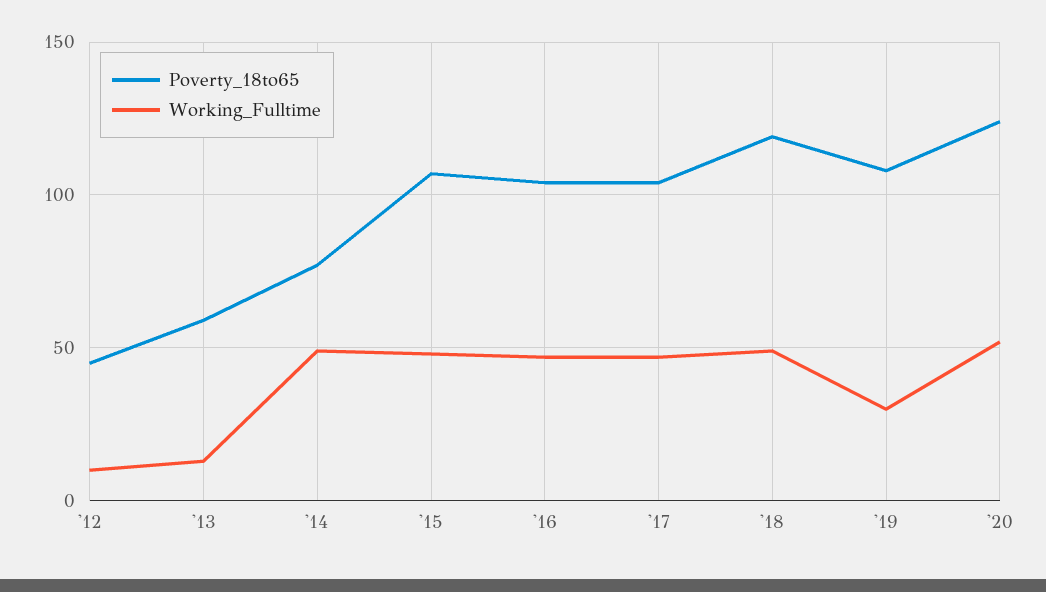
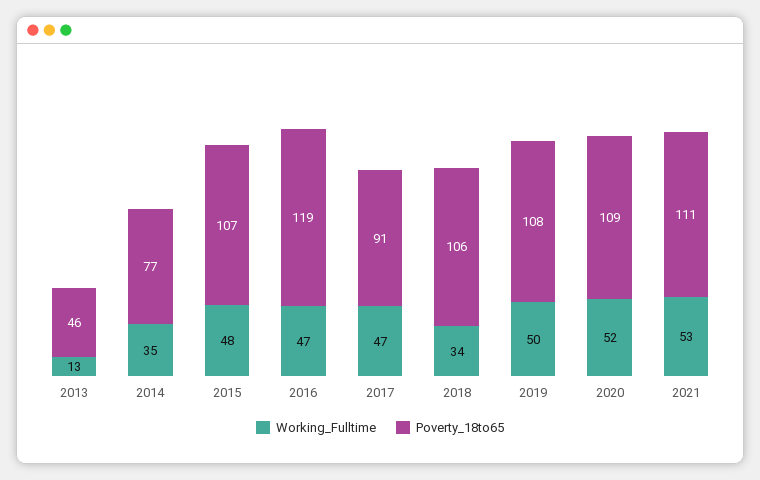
Poverty_18to65, '12: 45 -> none
Working_Fulltime, '12: 10 -> none
Poverty_18to65, '13: 60 -> 46
Working_Fulltime, '14: 50 -> 35
Poverty_18to65, '16: 105 -> 119
Poverty_18to65, '17: 105 -> 91
Poverty_18to65, '18: 120 -> 106
Working_Fulltime, '18: 50 -> 34
Working_Fulltime, '19: 30 -> 50
Poverty_18to65, '20: 125 -> 109
Working_Fulltime, 2021: none -> 53
Poverty_18to65, 2021: none -> 111

